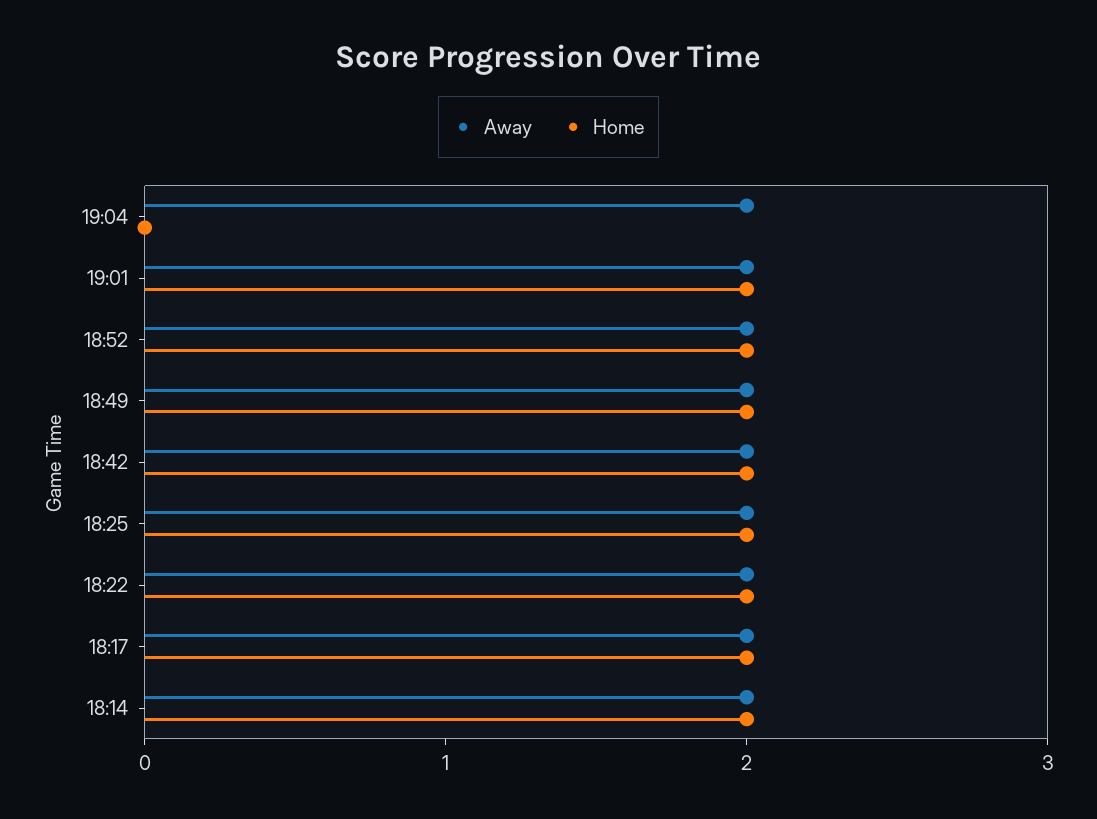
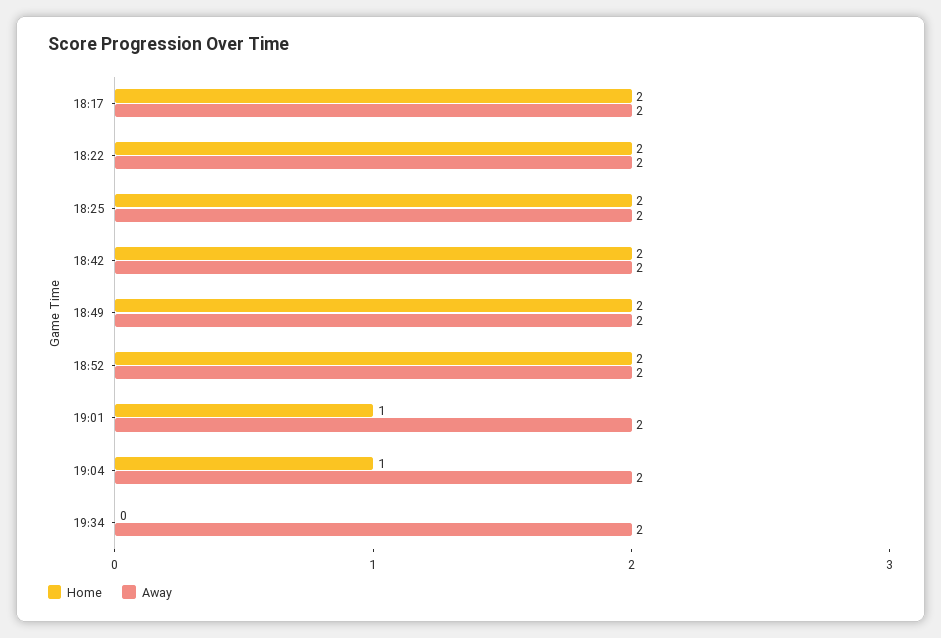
Home, 19:04: 0 -> 1
Home, 19:01: 2 -> 1
Away, 18:14: 2 -> none
Home, 18:14: 2 -> none
Home, 19:34: none -> 0
Away, 19:34: none -> 2

